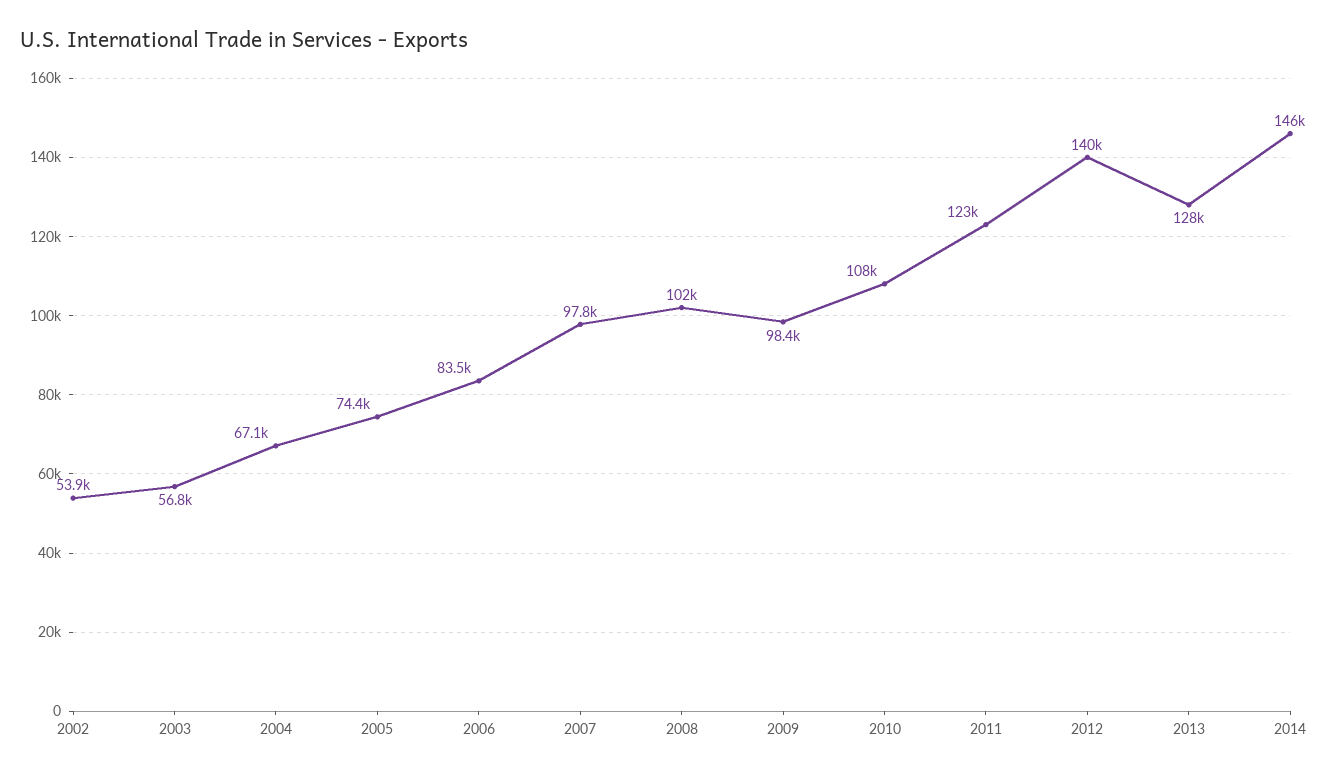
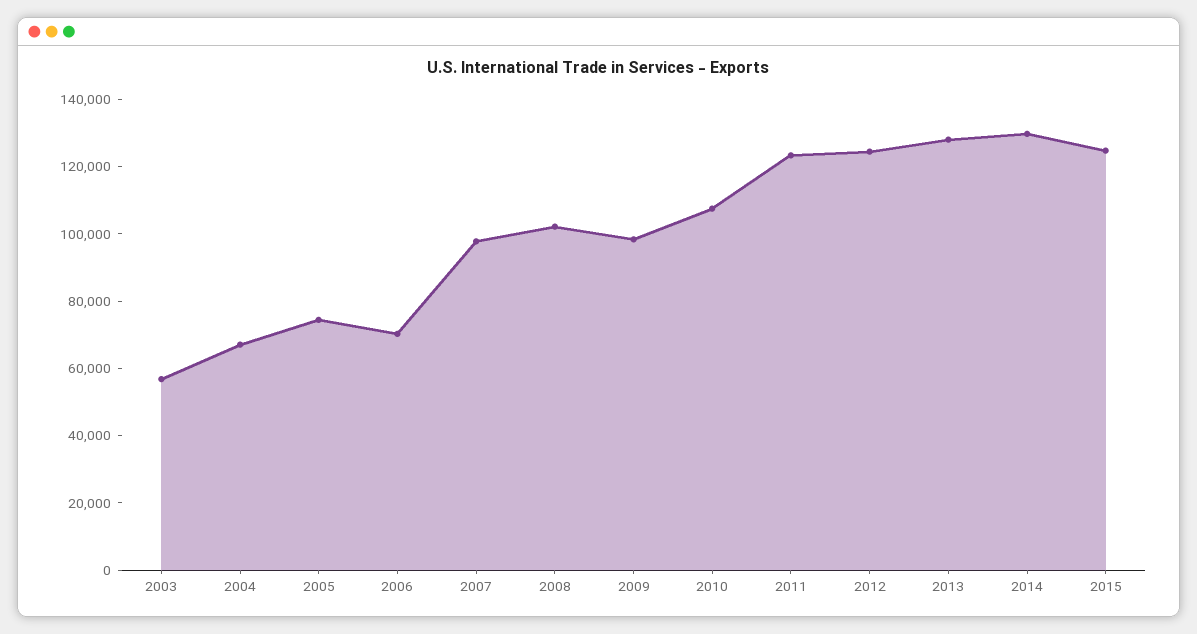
2002: 53900 -> none
2006: 83500 -> 70000
2012: 140000 -> 125000
2014: 146000 -> 130000
2015: none -> 125000

